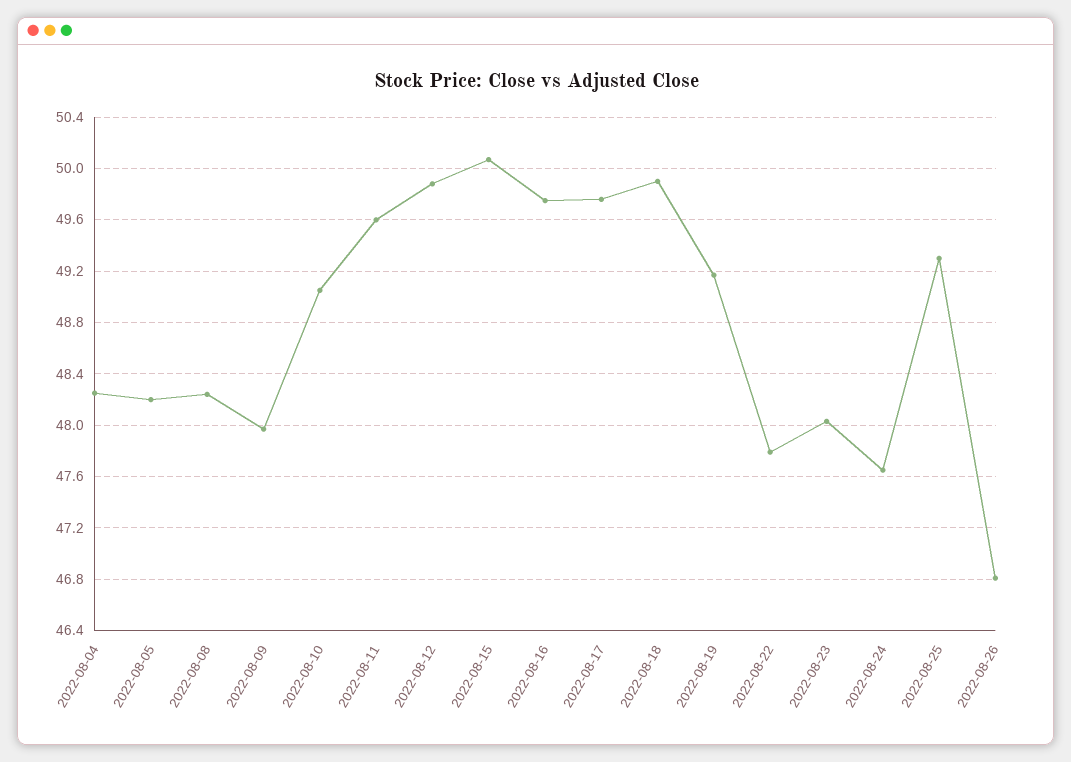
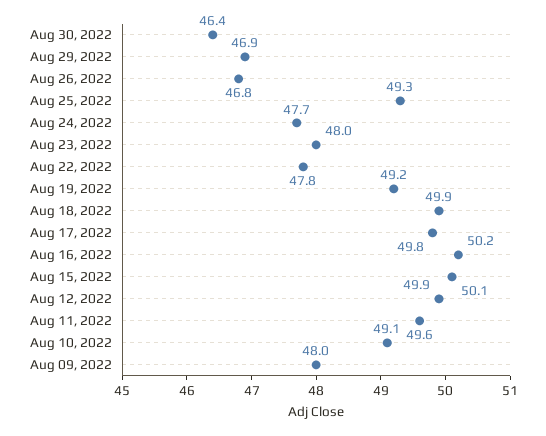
2022-08-04: 48.25 -> none
2022-08-05: 48.2 -> none
2022-08-08: 48.25 -> none
2022-08-16: 49.75 -> 50.2
Aug 30, 2022: none -> 46.4
Aug 29, 2022: none -> 46.9

